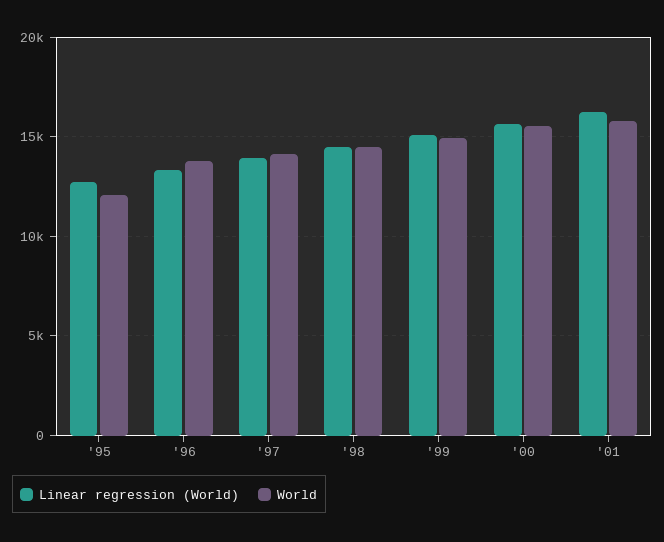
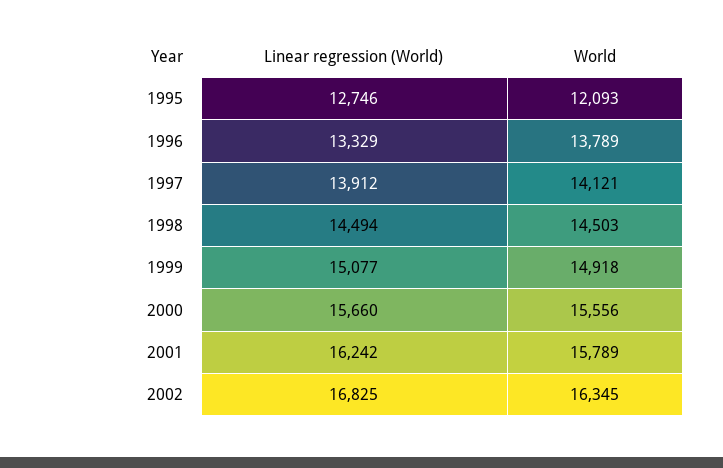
Linear regression (World), 2002: none -> 16825
World, 2002: none -> 16345

